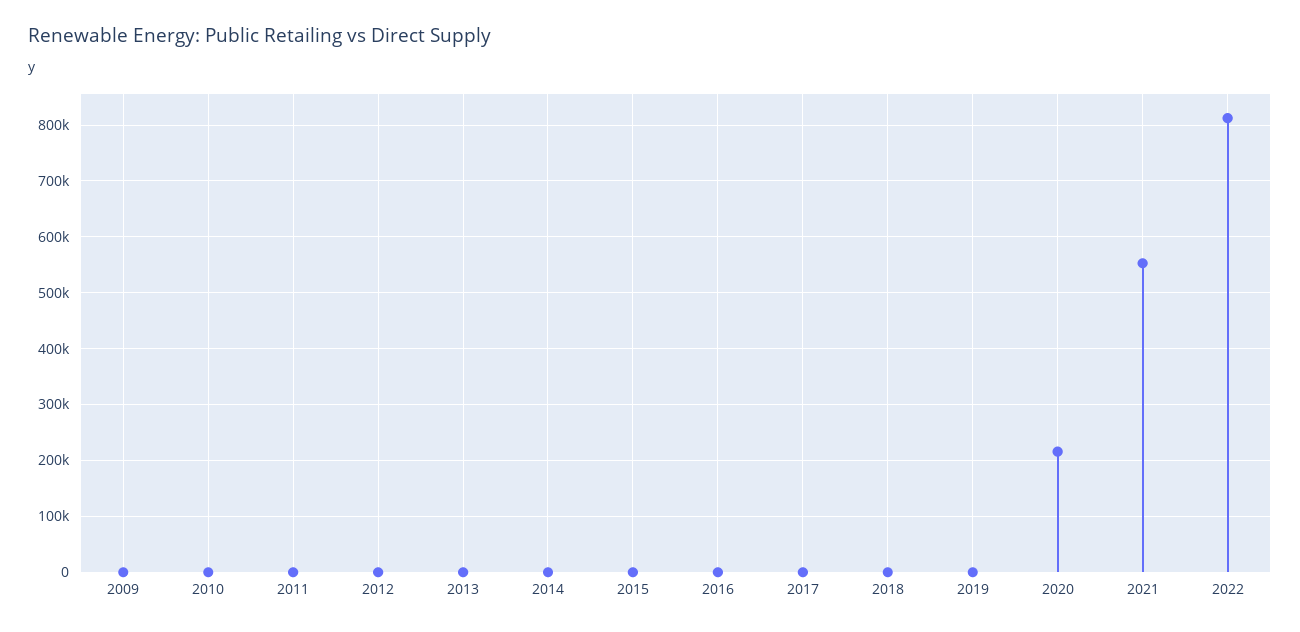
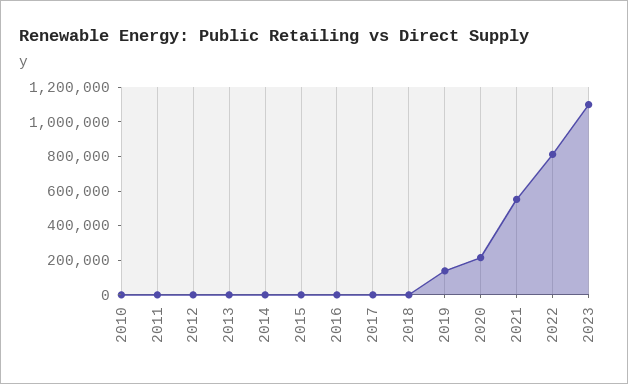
2009: 0 -> none
2019: 0 -> 150000
2023: none -> 1100000

